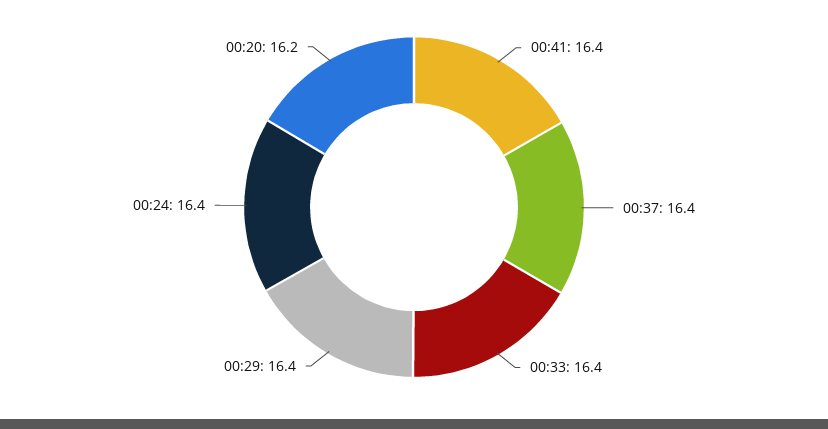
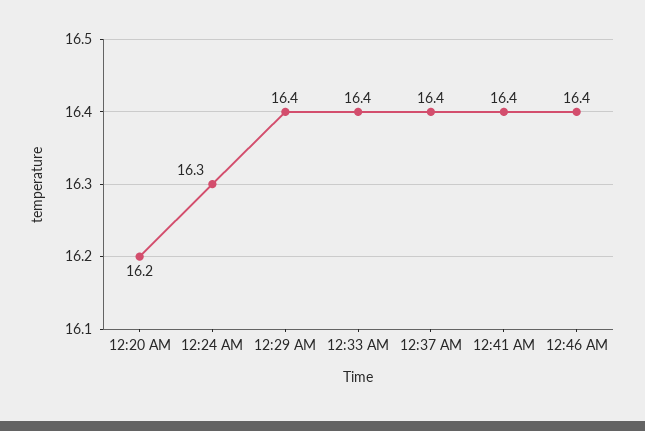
00:24: 16.4 -> 16.3
12:46 AM: none -> 16.4

